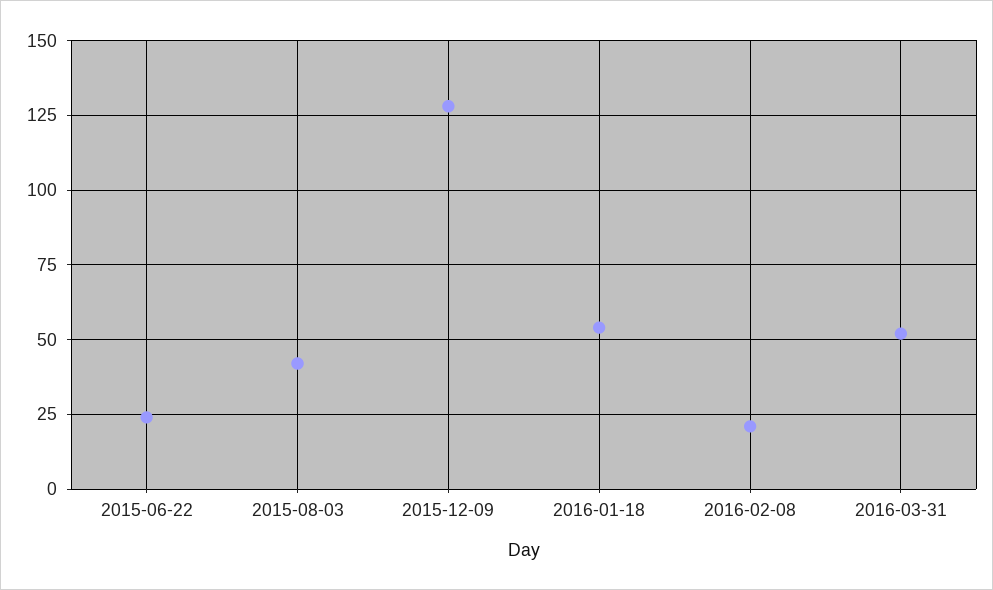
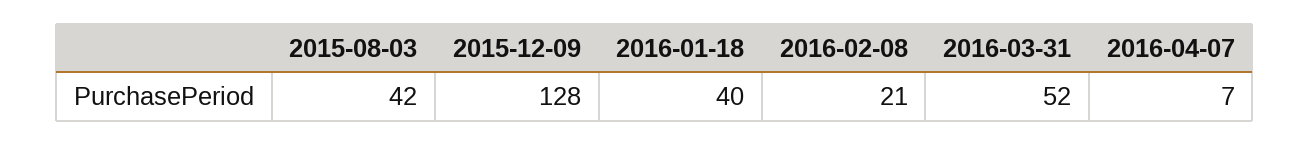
2015-06-22: 25 -> none
2016-01-18: 55 -> 40
2016-04-07: none -> 7

